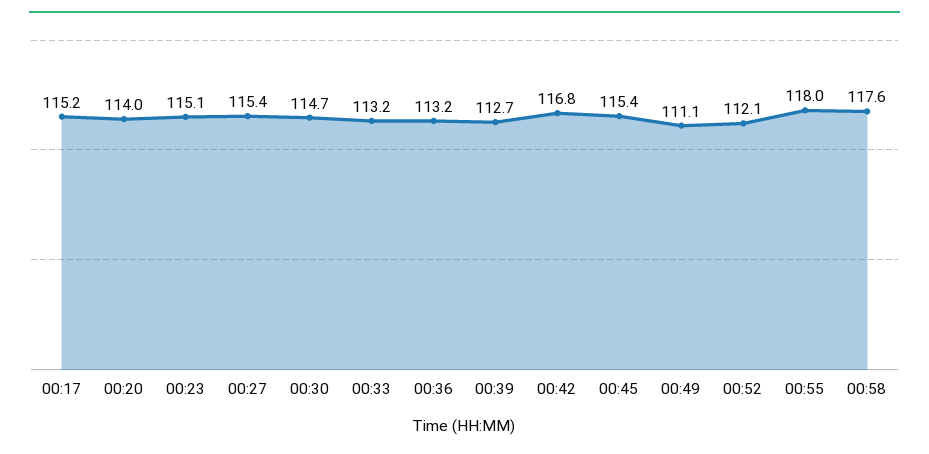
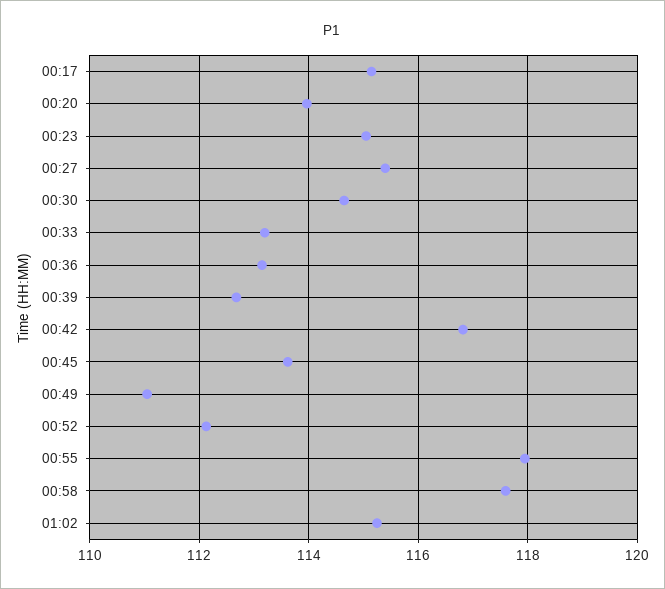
00:45: 115.4 -> 113.6
01:02: none -> 115.2

